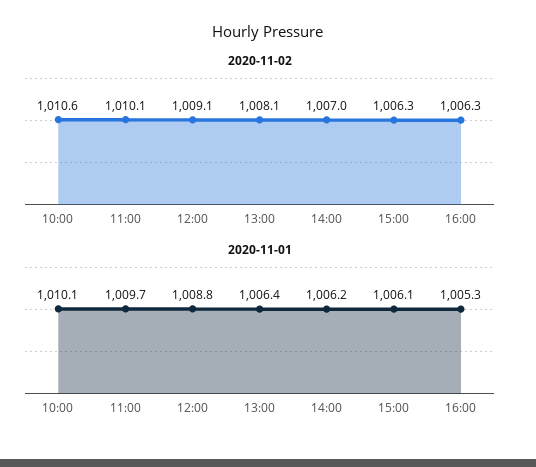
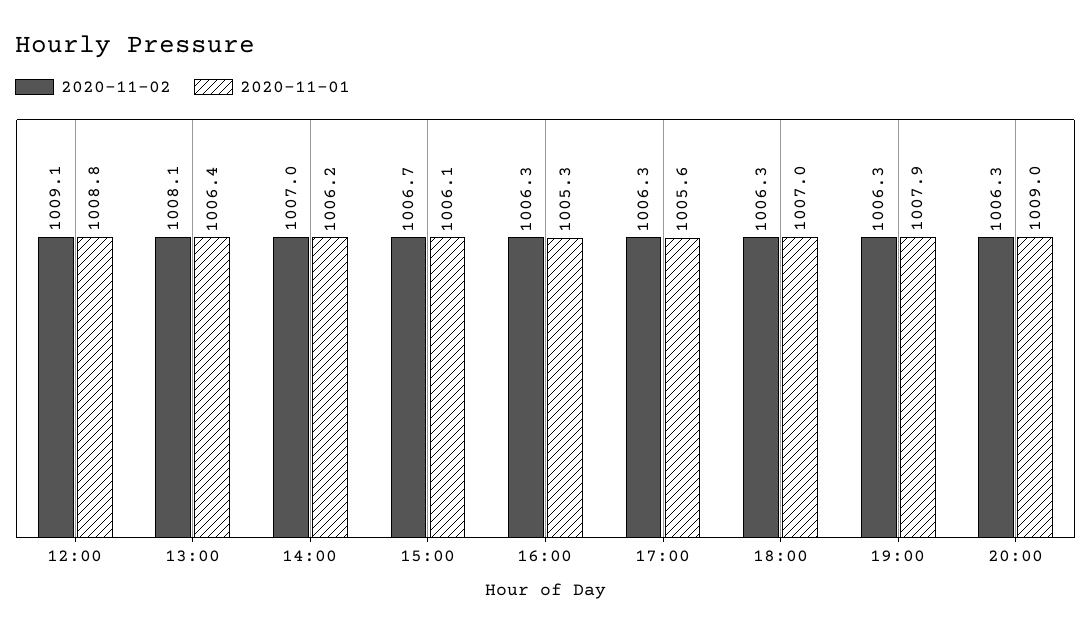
2020-11-02, 10:00: 1010.6 -> none
2020-11-02, 11:00: 1010.1 -> none
2020-11-02, 15:00: 1006.3 -> 1006.7
2020-11-01, 10:00: 1010.1 -> none
2020-11-01, 11:00: 1009.7 -> none
2020-11-02, 17:00: none -> 1006.3
2020-11-01, 17:00: none -> 1005.6
2020-11-02, 18:00: none -> 1006.3
2020-11-01, 18:00: none -> 1007
2020-11-02, 19:00: none -> 1006.3
2020-11-01, 19:00: none -> 1007.9
2020-11-02, 20:00: none -> 1006.3
2020-11-01, 20:00: none -> 1009

